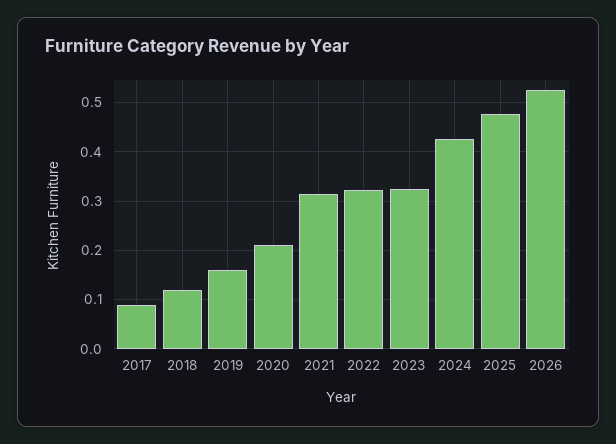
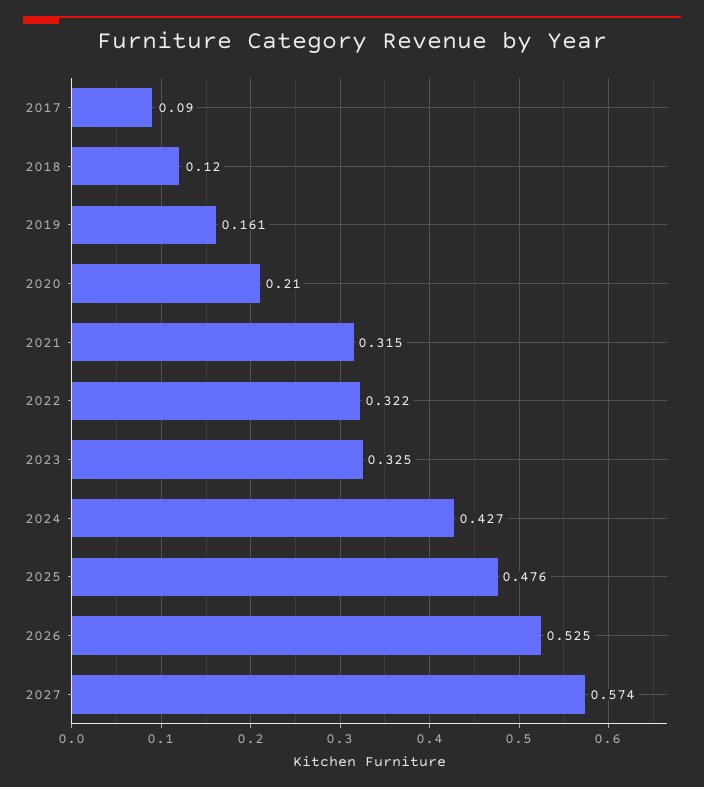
2027: none -> 0.574

